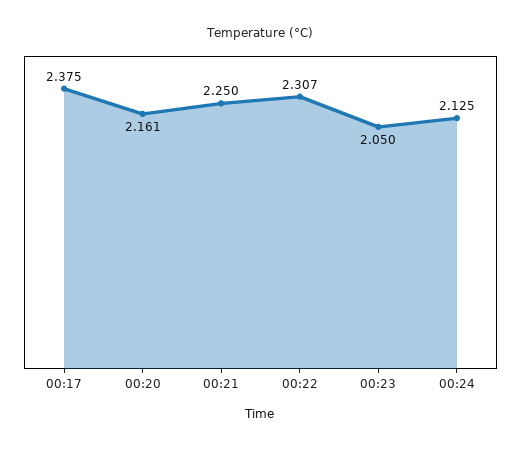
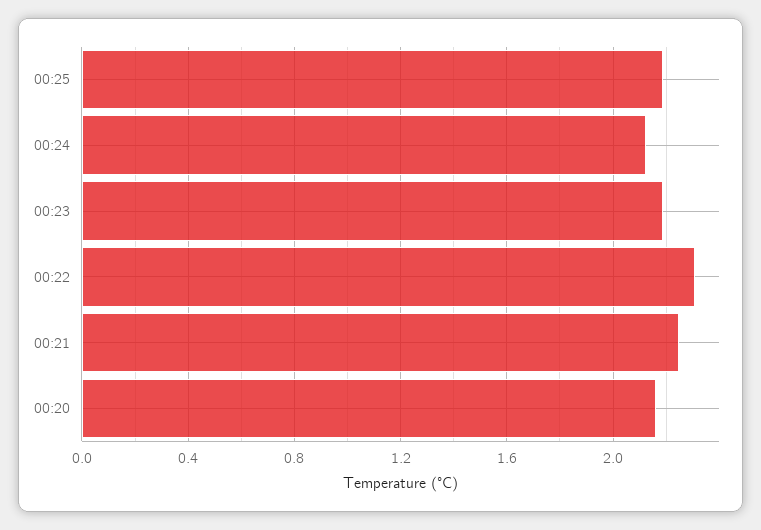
00:17: 2.375 -> none
00:23: 2.05 -> 2.2
00:25: none -> 2.2

